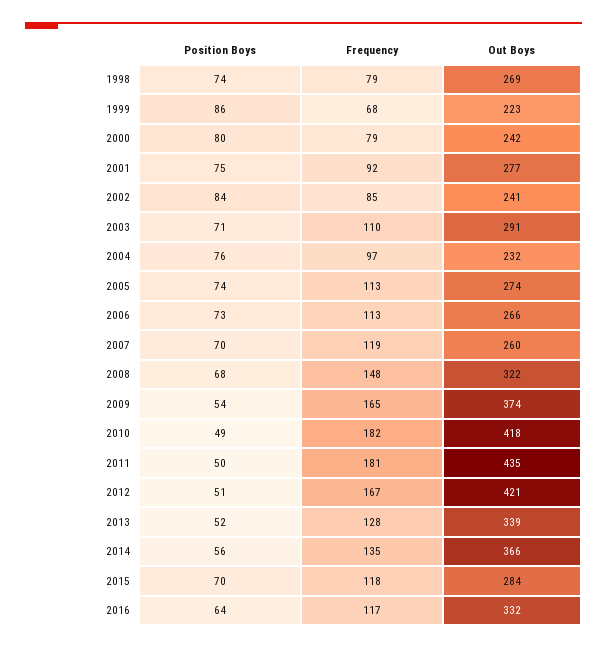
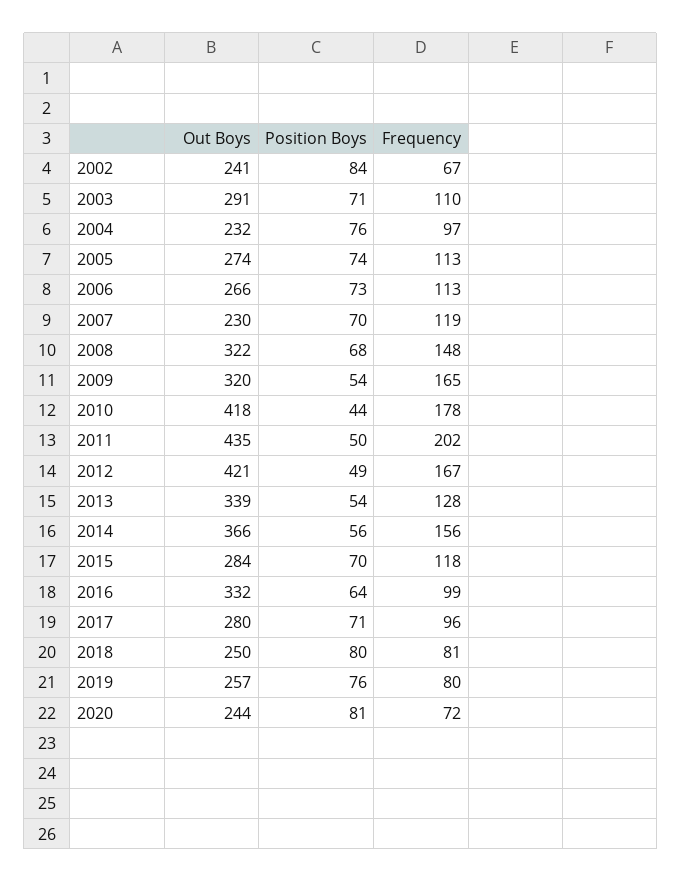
Position Boys, 1998: 74 -> none
Frequency, 1998: 79 -> none
Out Boys, 1998: 269 -> none
Position Boys, 1999: 86 -> none
Frequency, 1999: 68 -> none
Out Boys, 1999: 223 -> none
Position Boys, 2000: 80 -> none
Frequency, 2000: 79 -> none
Out Boys, 2000: 242 -> none
Position Boys, 2001: 75 -> none
Frequency, 2001: 92 -> none
Out Boys, 2001: 277 -> none
Frequency, 2002: 85 -> 67
Out Boys, 2007: 260 -> 230
Out Boys, 2009: 374 -> 320
Position Boys, 2010: 49 -> 44
Frequency, 2010: 182 -> 178
Frequency, 2011: 181 -> 202
Position Boys, 2012: 51 -> 49
Position Boys, 2013: 52 -> 54
Frequency, 2014: 135 -> 156
Frequency, 2016: 117 -> 99
Out Boys, 2017: none -> 280
Position Boys, 2017: none -> 71
Frequency, 2017: none -> 96
Out Boys, 2018: none -> 250
Position Boys, 2018: none -> 80
Frequency, 2018: none -> 81
Out Boys, 2019: none -> 257
Position Boys, 2019: none -> 76
Frequency, 2019: none -> 80
Out Boys, 2020: none -> 244
Position Boys, 2020: none -> 81
Frequency, 2020: none -> 72

